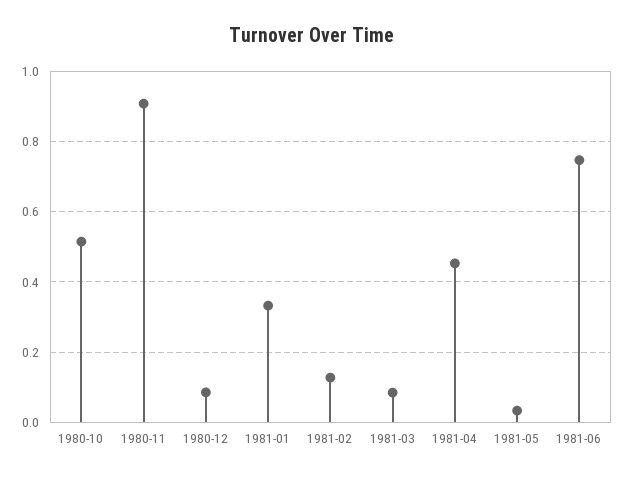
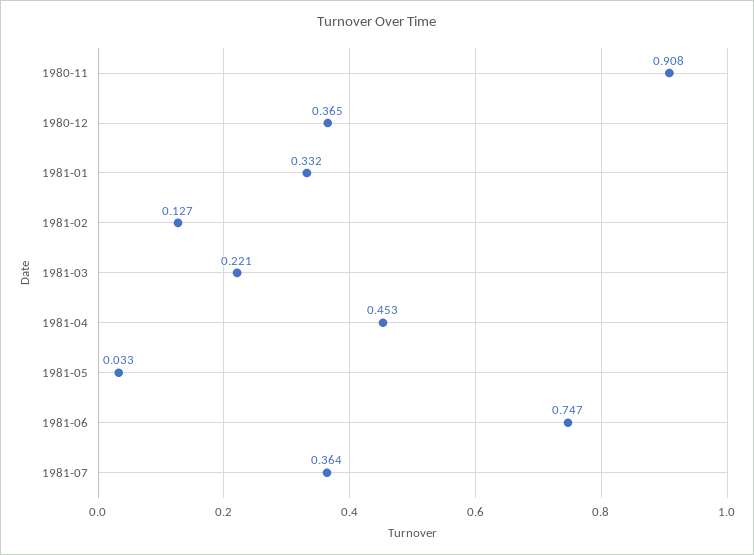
1980-10: 0.52 -> none
1980-12: 0.08 -> 0.365
1981-03: 0.08 -> 0.221
1981-07: none -> 0.364

